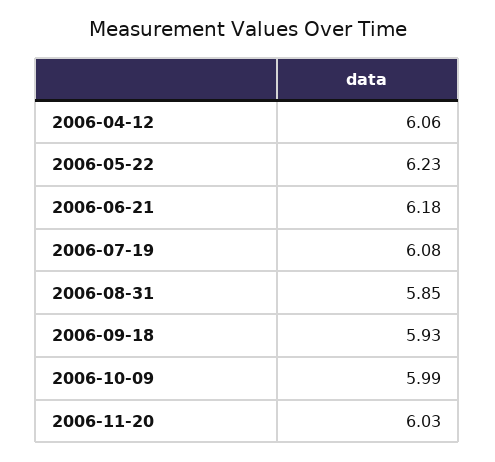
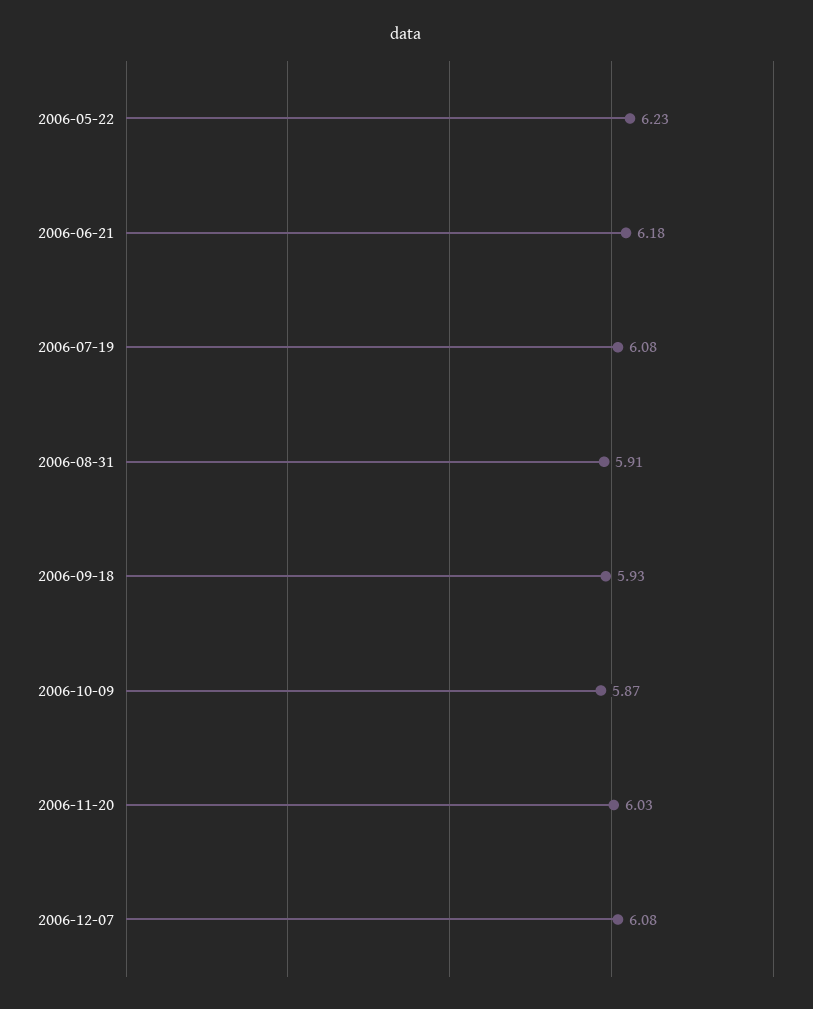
2006-04-12: 6.06 -> none
2006-08-31: 5.85 -> 5.91
2006-10-09: 5.99 -> 5.87
2006-12-07: none -> 6.08

